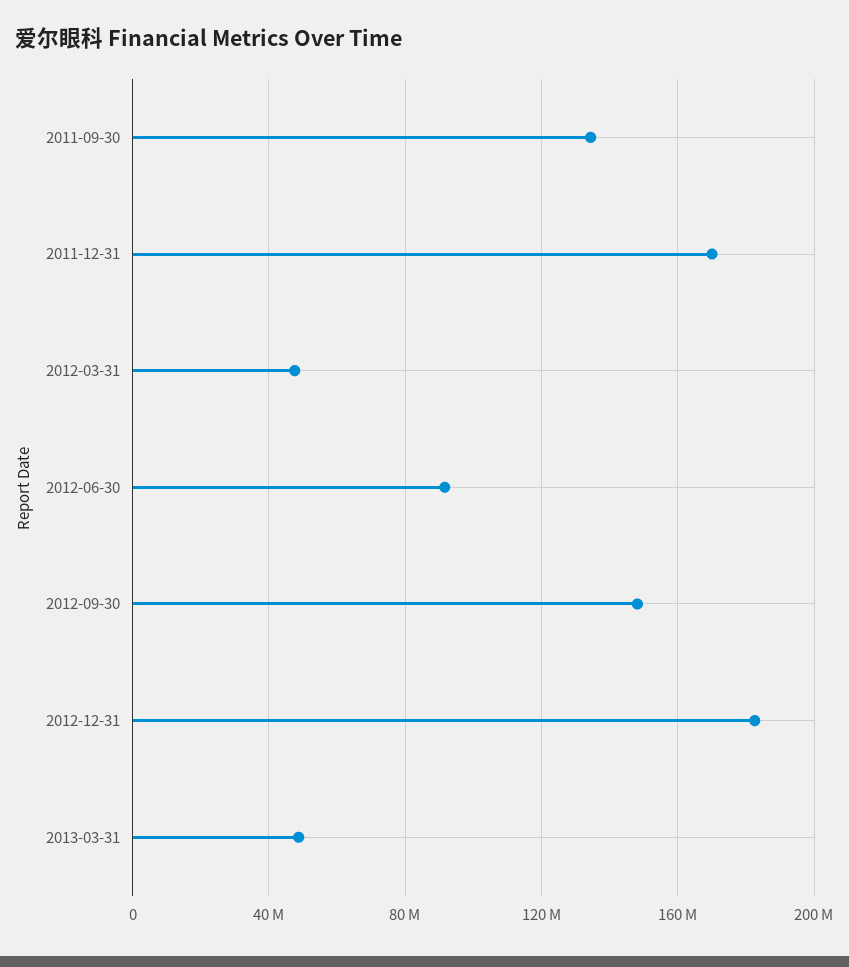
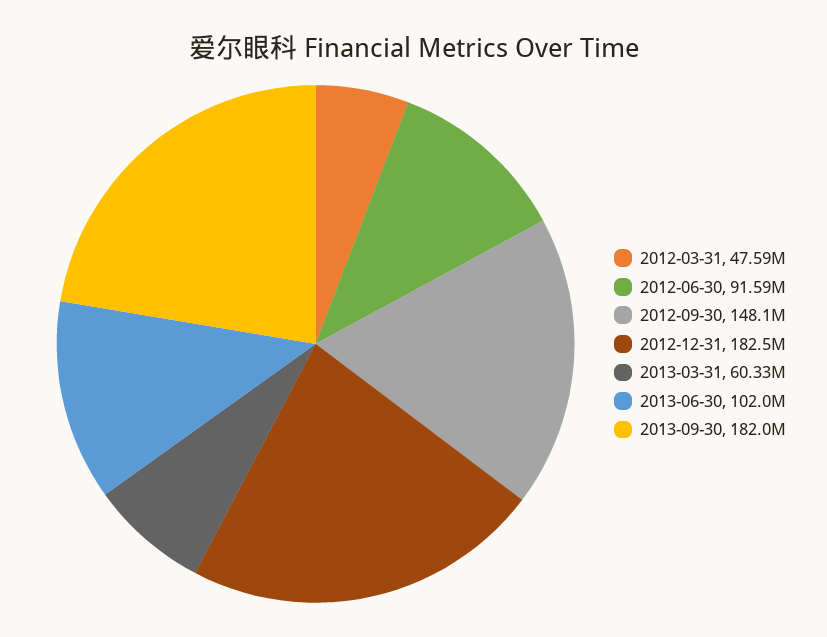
2011-09-30: 135000000 -> none
2011-12-31: 170000000 -> none
2013-03-31: 50000000 -> 60330000
2013-06-30: none -> 102000000
2013-09-30: none -> 182000000

